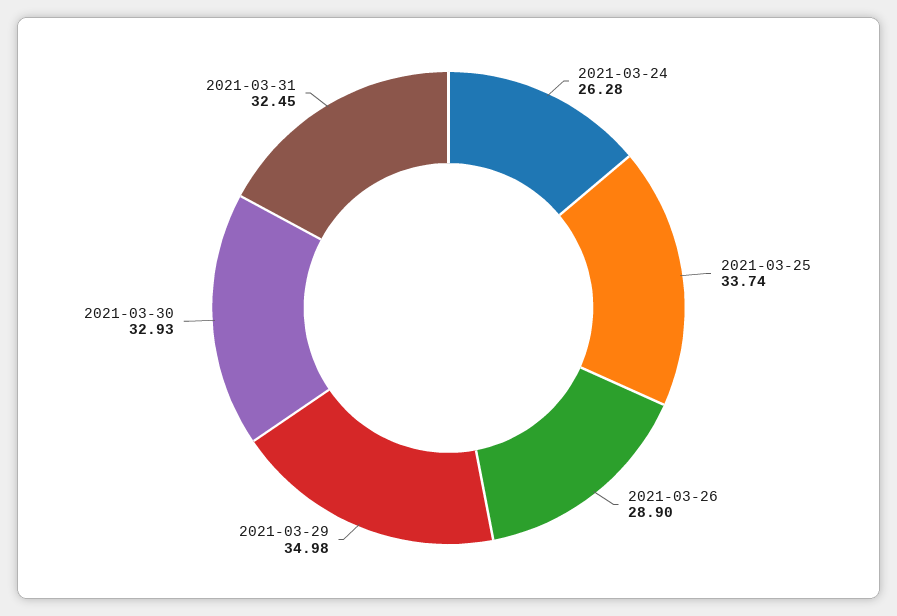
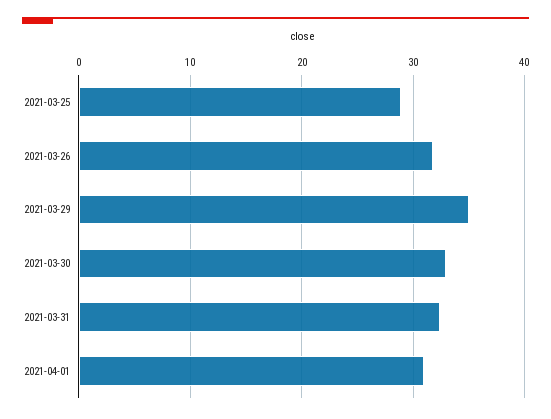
2021-03-24: 26.28 -> none
2021-03-25: 33.74 -> 29
2021-03-26: 28.9 -> 32
2021-04-01: none -> 31

